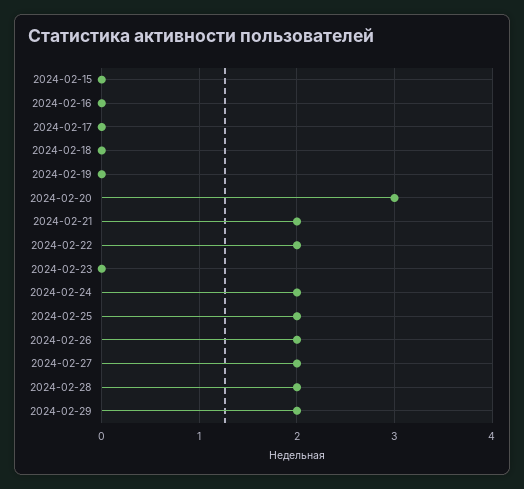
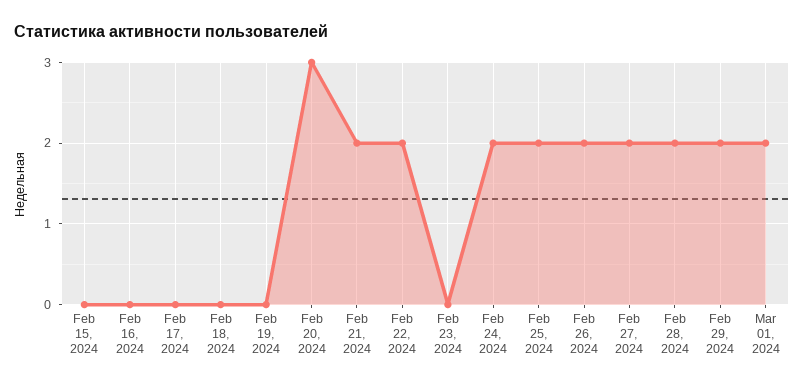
Mar 01, 2024: none -> 2

